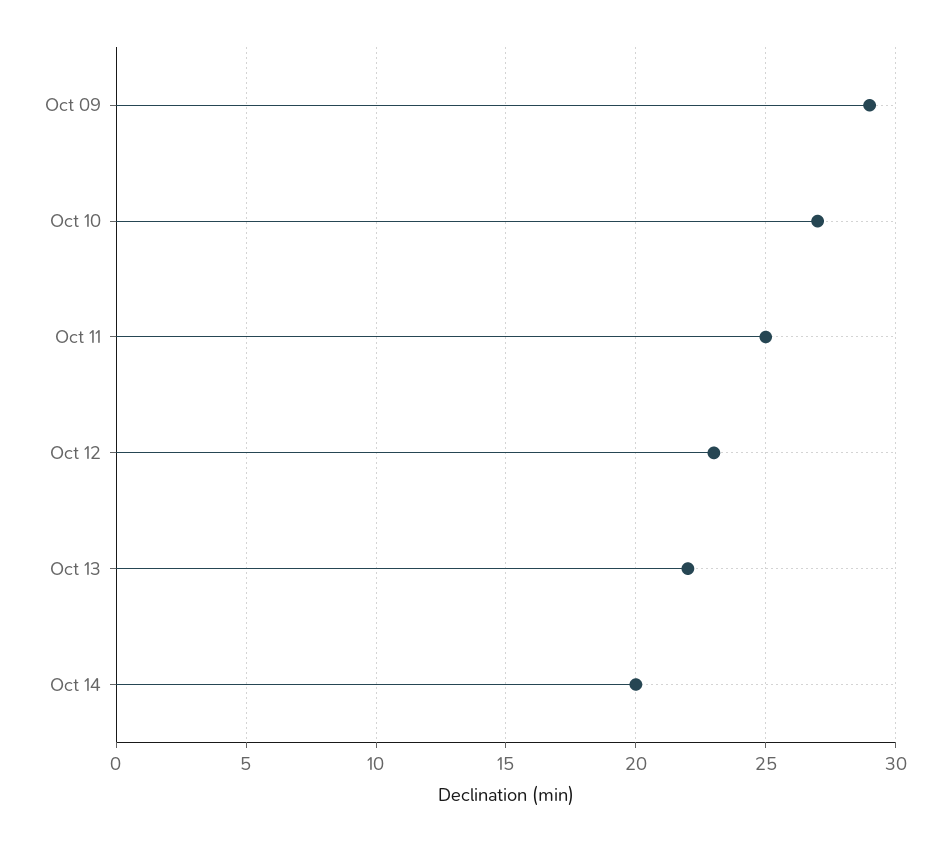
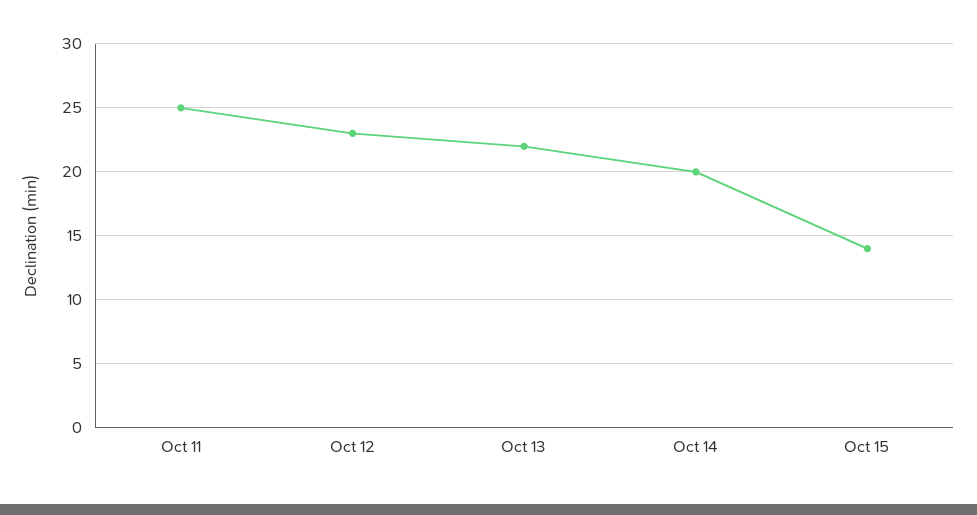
Oct 09: 29 -> none
Oct 10: 27 -> none
Oct 15: none -> 14

